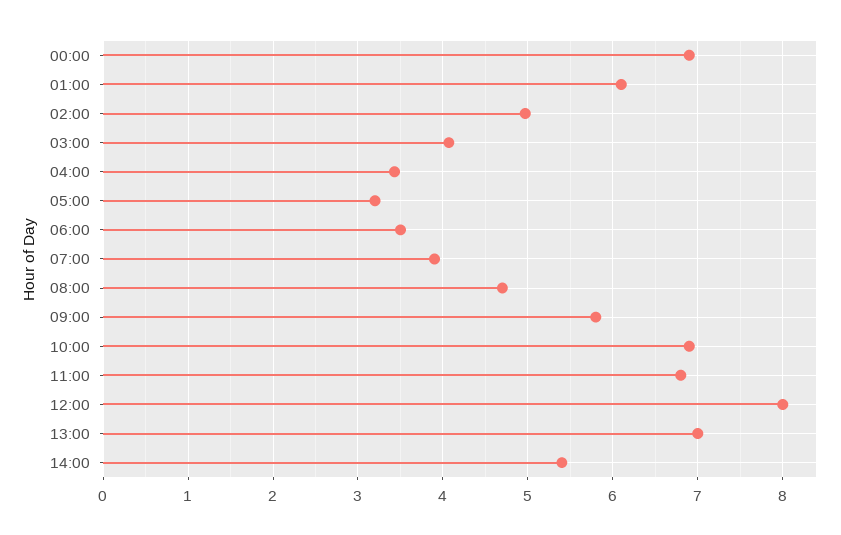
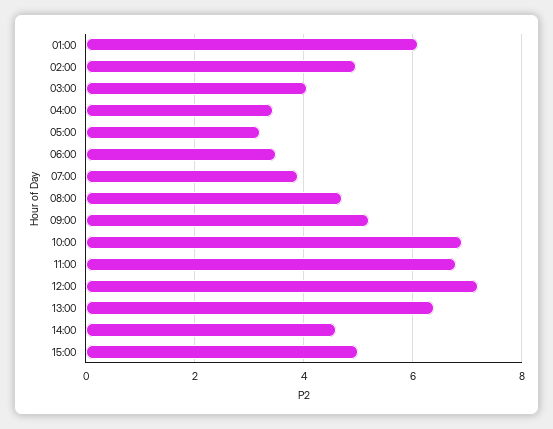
00:00: 6.9 -> none
09:00: 5.8 -> 5.2
12:00: 8 -> 7.2
13:00: 7 -> 6.4
14:00: 5.4 -> 4.6
15:00: none -> 5

